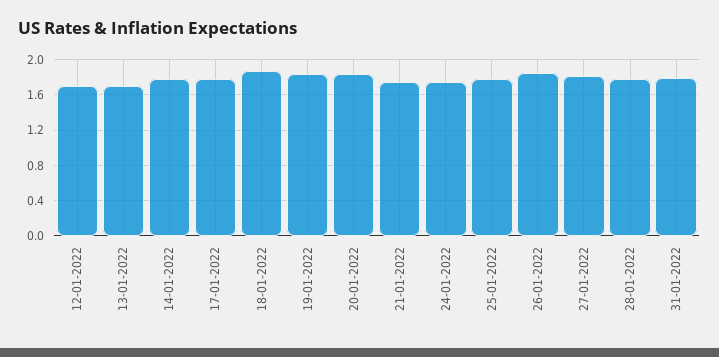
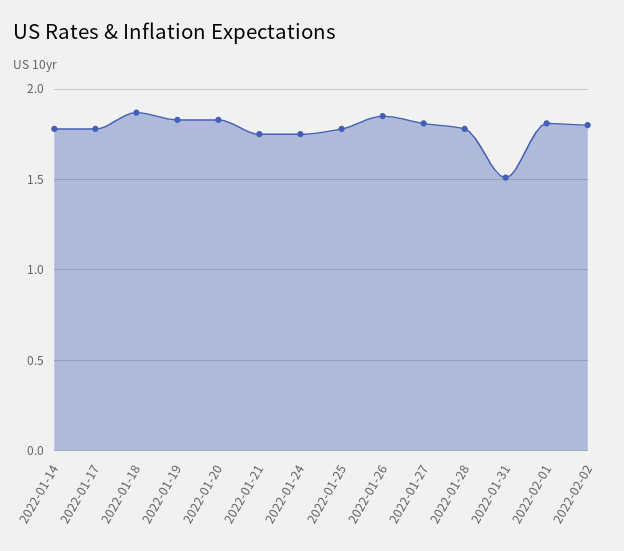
12-01-2022: 1.7 -> none
13-01-2022: 1.7 -> none
31-01-2022: 1.8 -> 1.5
2022-02-01: none -> 1.8
2022-02-02: none -> 1.8

